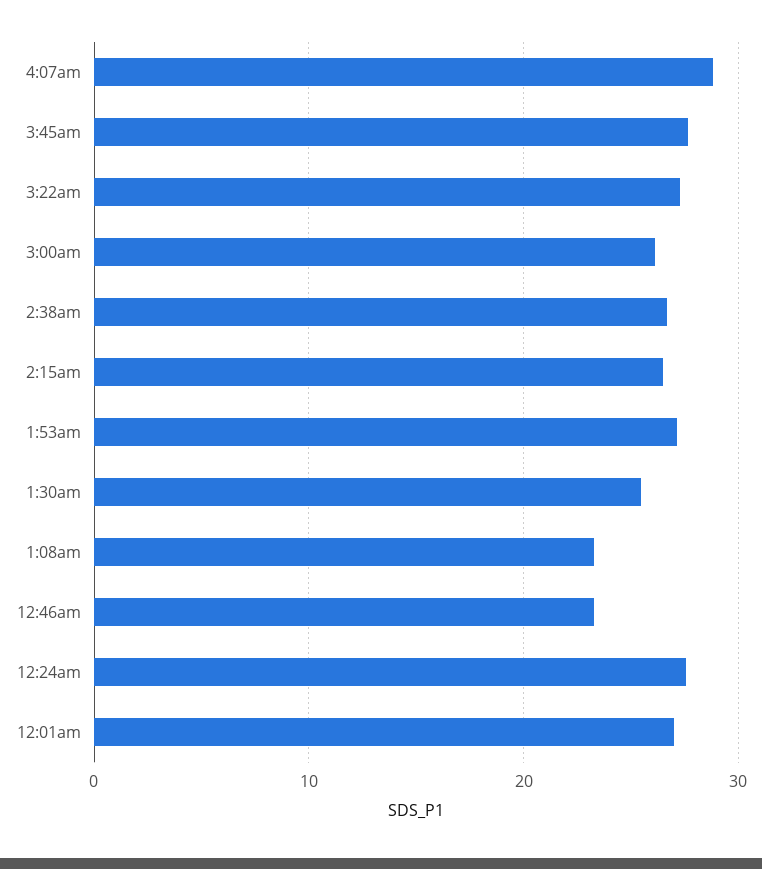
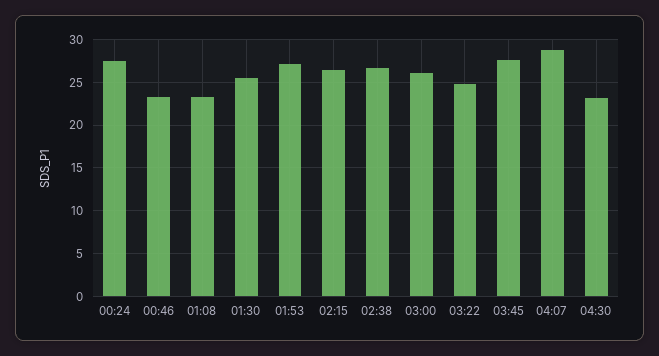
3:22am: 27 -> 25
12:01am: 27 -> none
04:30: none -> 23

